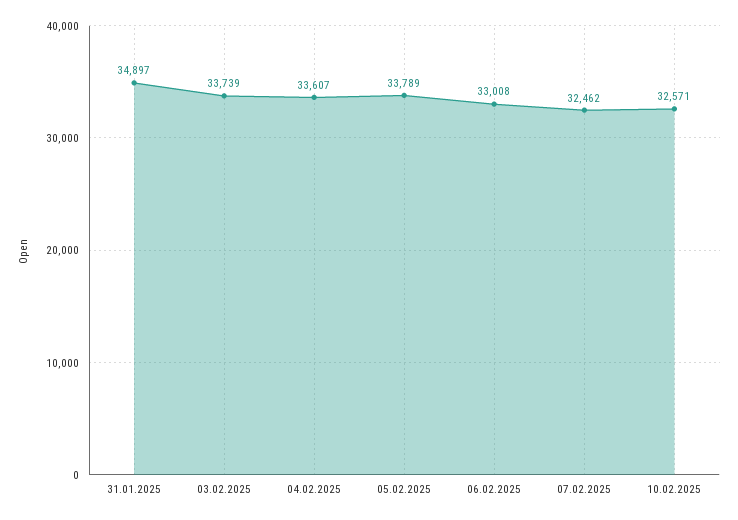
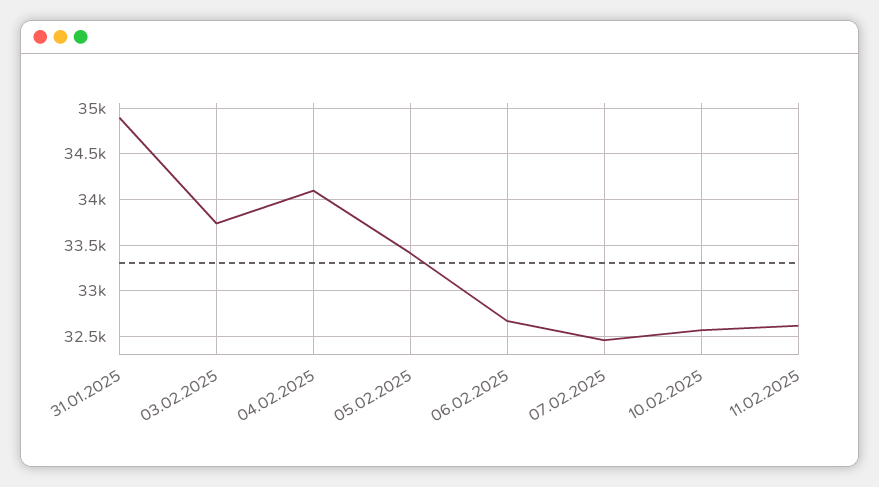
04.02.2025: 33607 -> 34100
05.02.2025: 33789 -> 33400
06.02.2025: 33008 -> 32700
11.02.2025: none -> 32600

